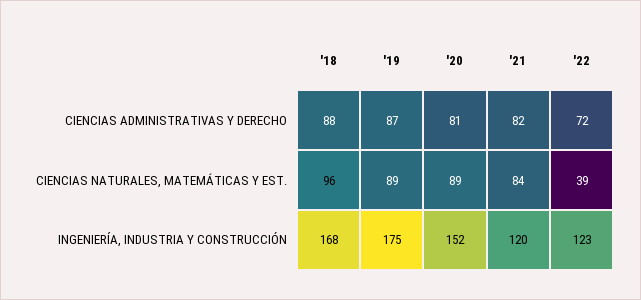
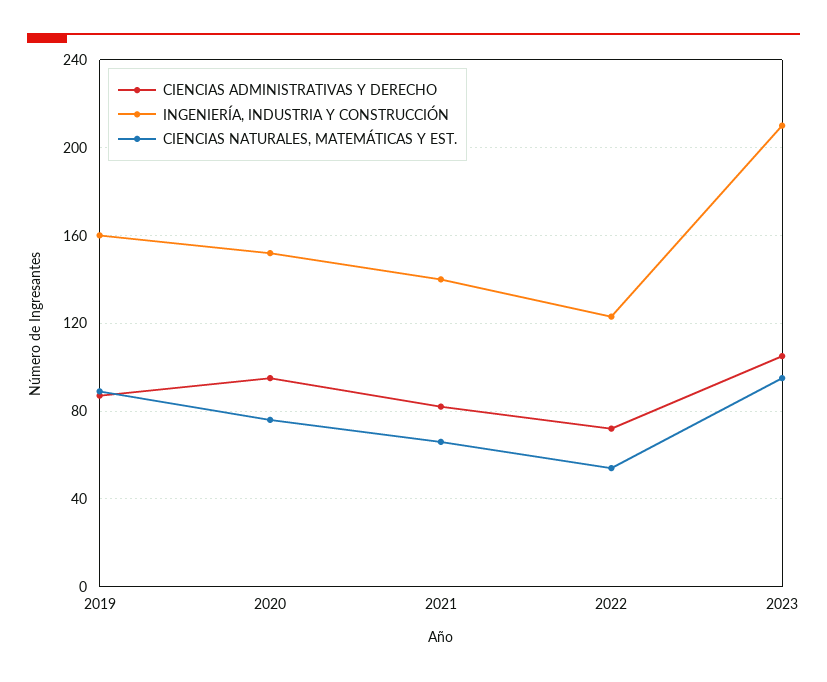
CIENCIAS ADMINISTRATIVAS Y DERECHO, '18: 88 -> none
CIENCIAS ADMINISTRATIVAS Y DERECHO, '20: 81 -> 95
CIENCIAS NATURALES, MATEMÁTICAS Y EST., '18: 96 -> none
CIENCIAS NATURALES, MATEMÁTICAS Y EST., '20: 89 -> 75
CIENCIAS NATURALES, MATEMÁTICAS Y EST., '21: 84 -> 65
CIENCIAS NATURALES, MATEMÁTICAS Y EST., '22: 39 -> 55
INGENIERÍA, INDUSTRIA Y CONSTRUCCIÓN, '18: 168 -> none
INGENIERÍA, INDUSTRIA Y CONSTRUCCIÓN, '19: 175 -> 160
INGENIERÍA, INDUSTRIA Y CONSTRUCCIÓN, '21: 120 -> 140
CIENCIAS ADMINISTRATIVAS Y DERECHO, 2023: none -> 105
INGENIERÍA, INDUSTRIA Y CONSTRUCCIÓN, 2023: none -> 210
CIENCIAS NATURALES, MATEMÁTICAS Y EST., 2023: none -> 95

